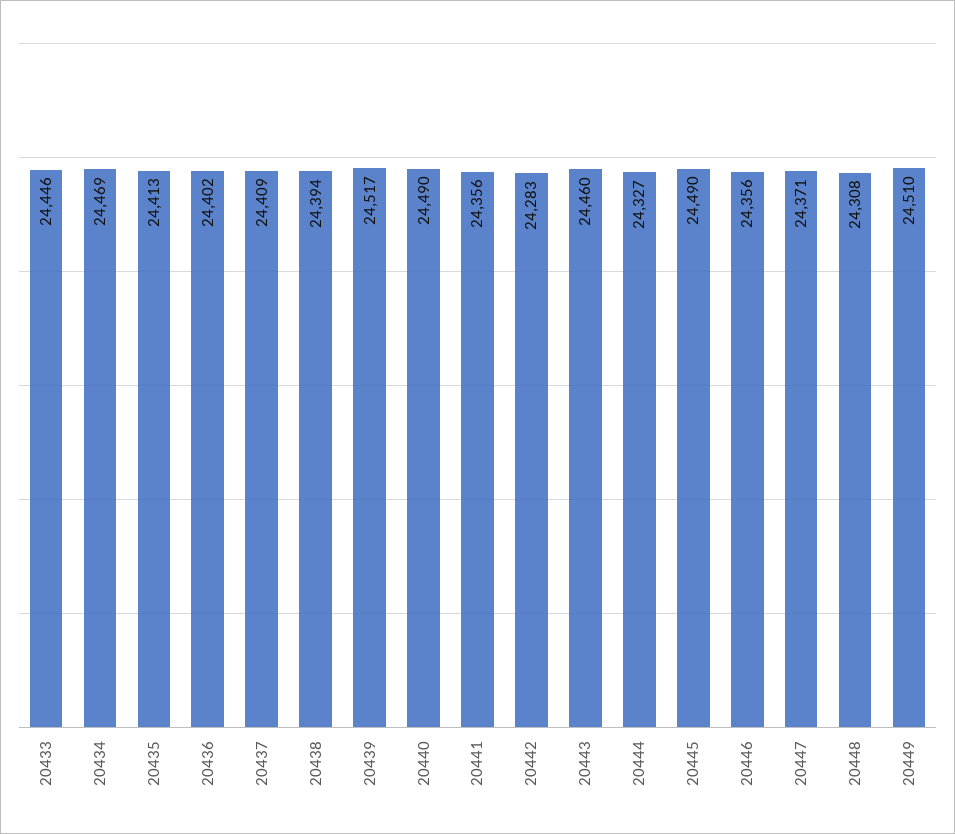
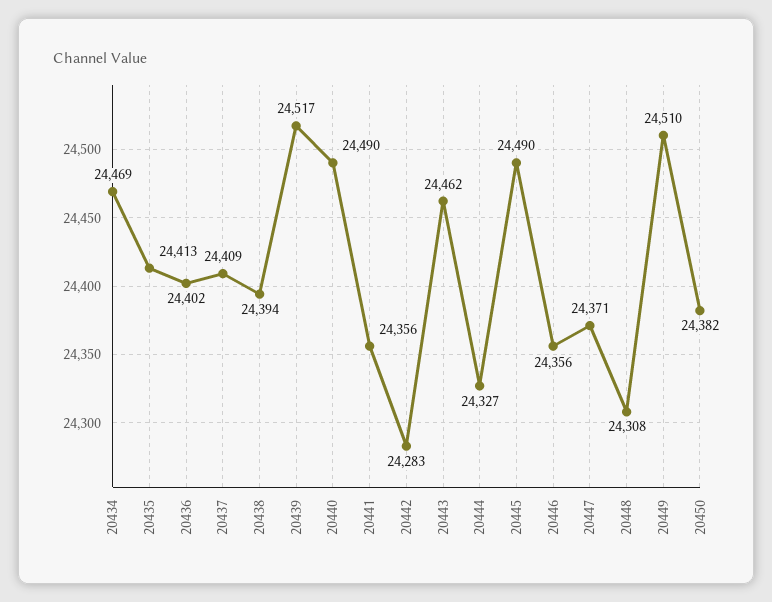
20433: 24446 -> none
20443: 24460 -> 24462
20450: none -> 24382

